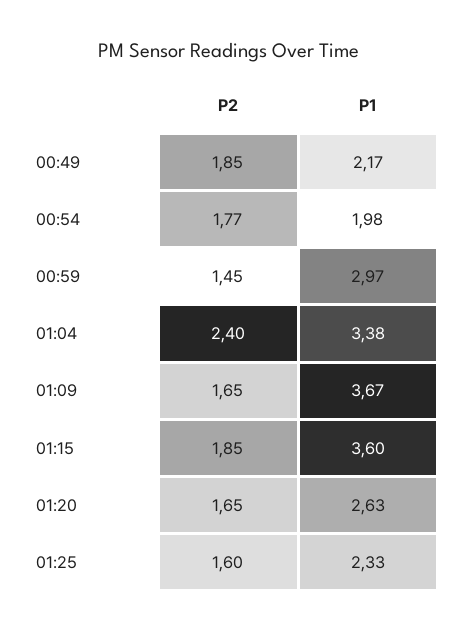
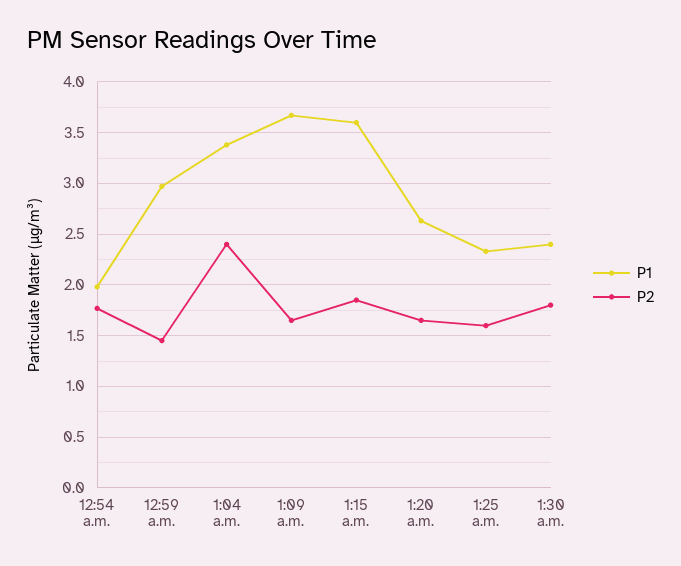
P2, 00:49: 1.85 -> none
P1, 00:49: 2.17 -> none
P1, 1:30 a.m.: none -> 2.4
P2, 1:30 a.m.: none -> 1.8

